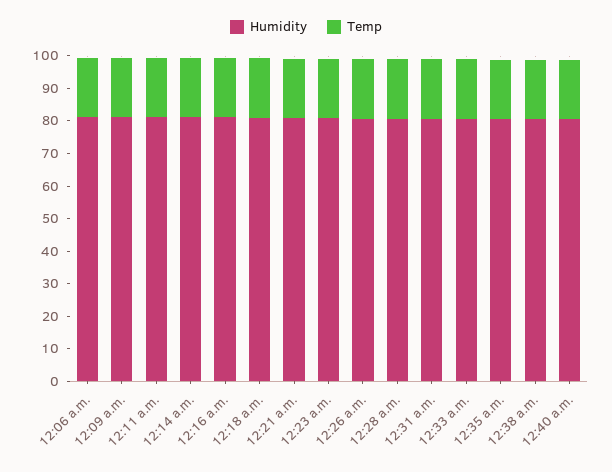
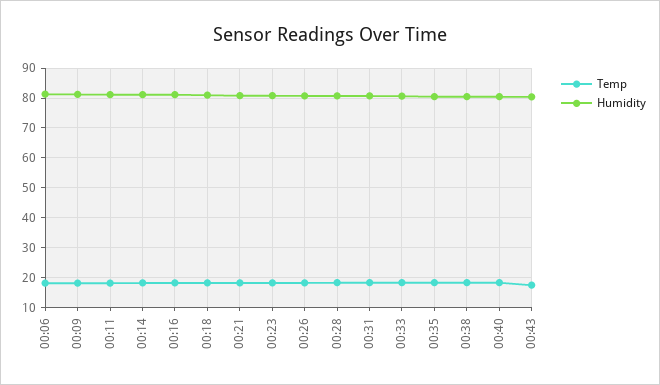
Temp, 00:43: none -> 17.5
Humidity, 00:43: none -> 80

